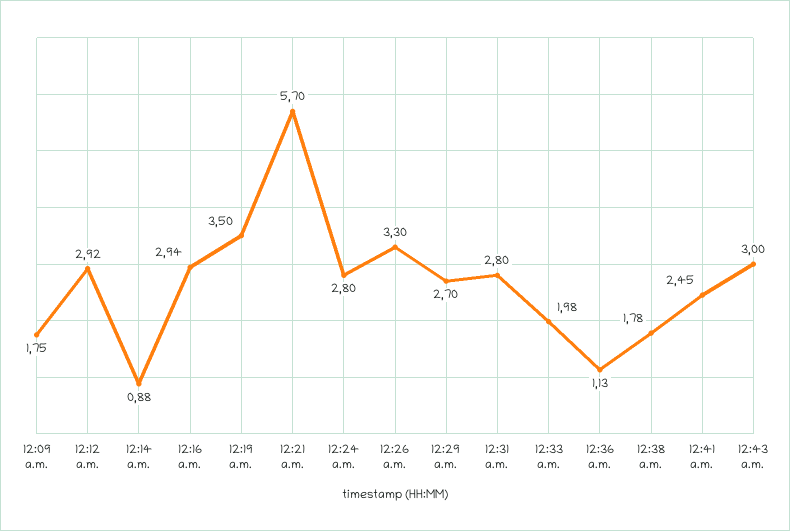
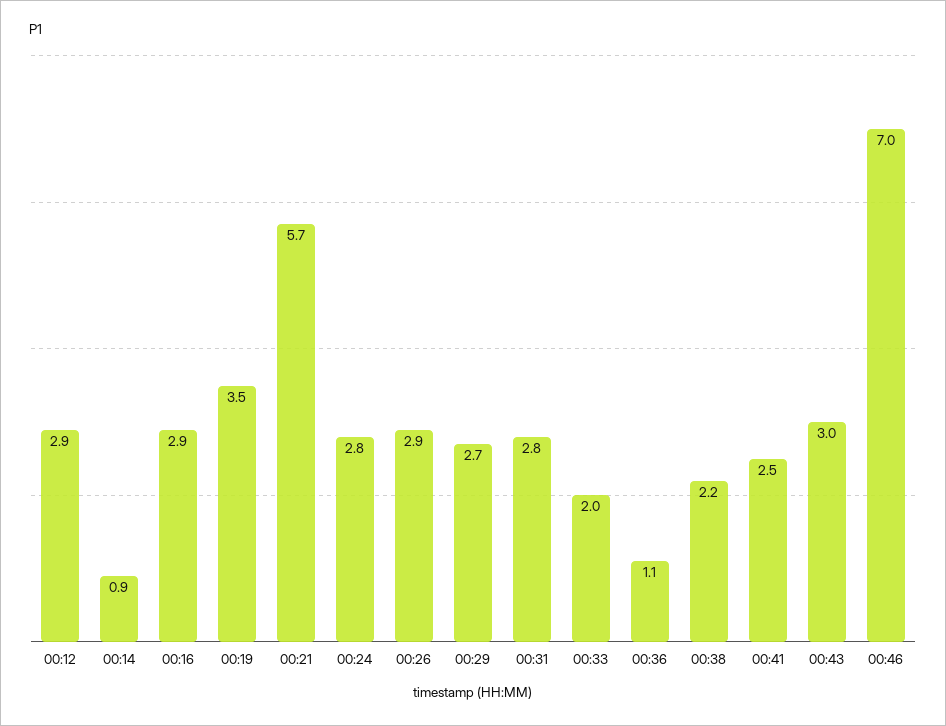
12:09 a.m.: 1.75 -> none
12:26 a.m.: 3.3 -> 2.9
12:38 a.m.: 1.78 -> 2.2
00:46: none -> 7

